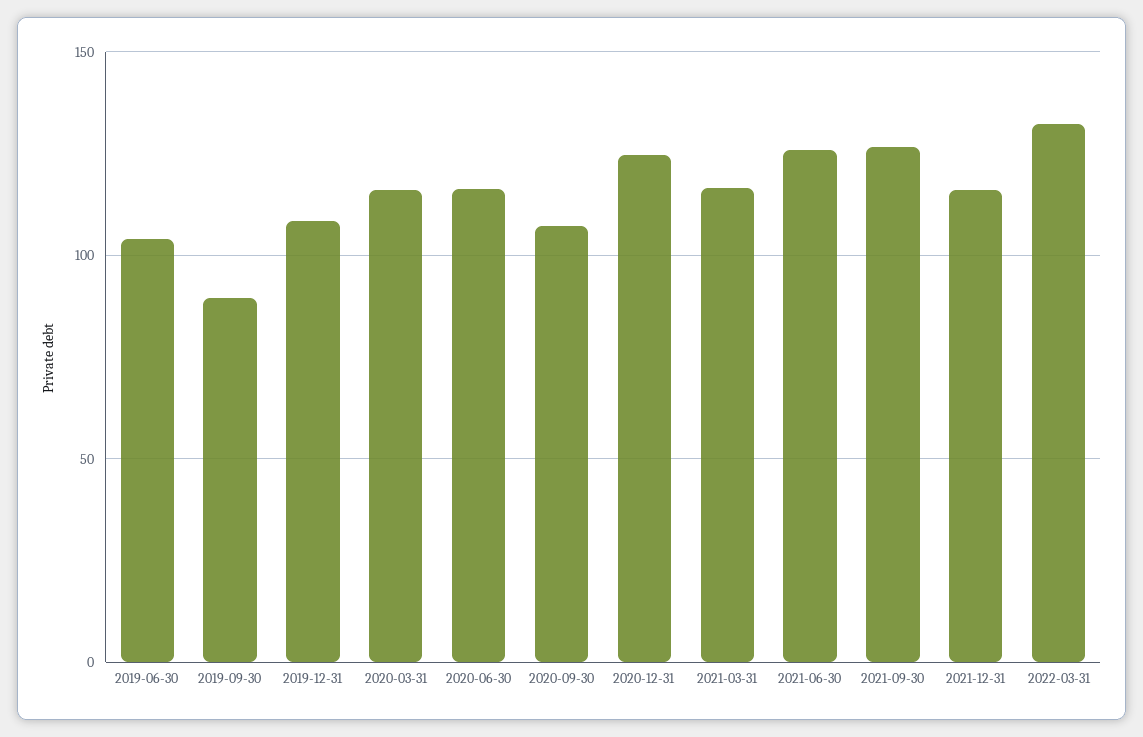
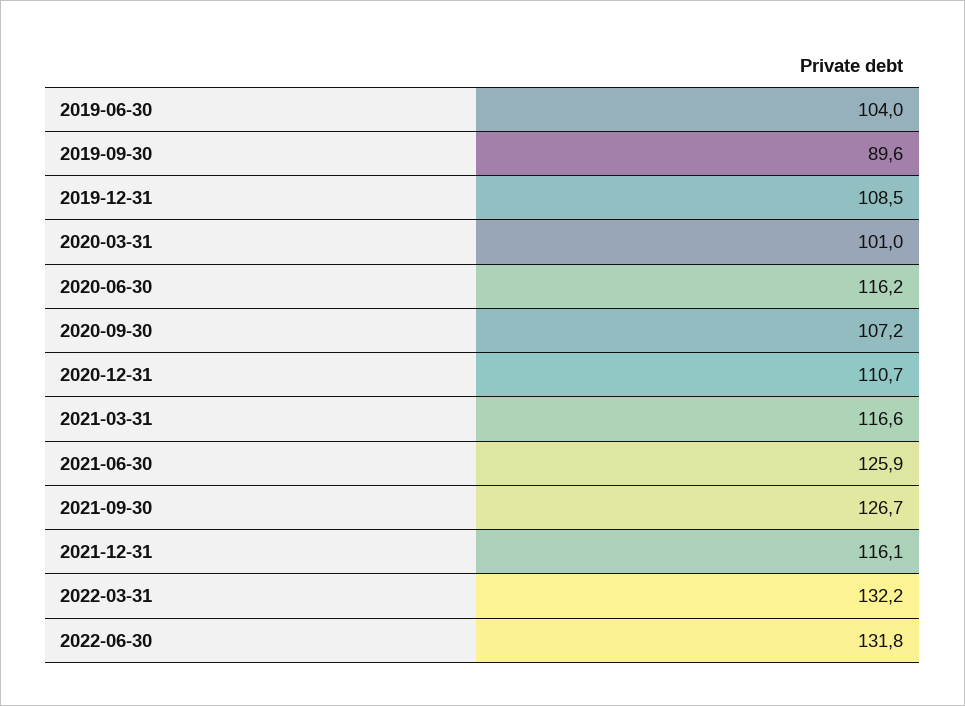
2020-03-31: 115 -> 101
2020-12-31: 125 -> 110.7
2022-06-30: none -> 131.8

